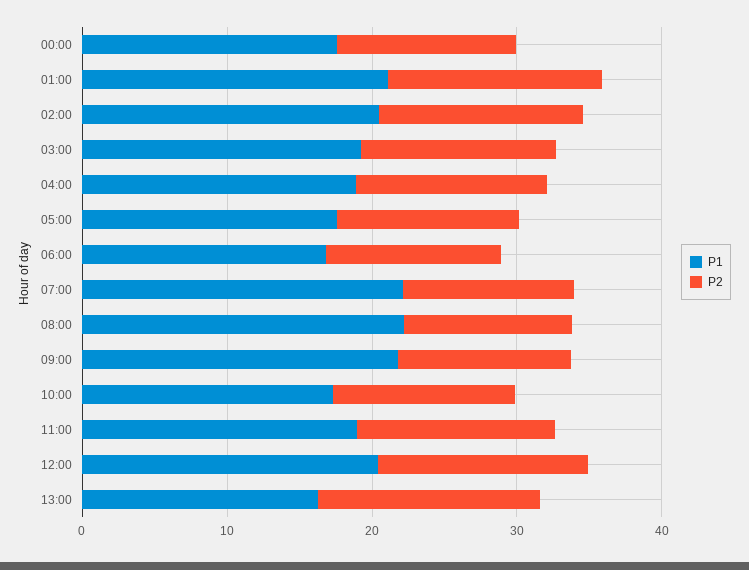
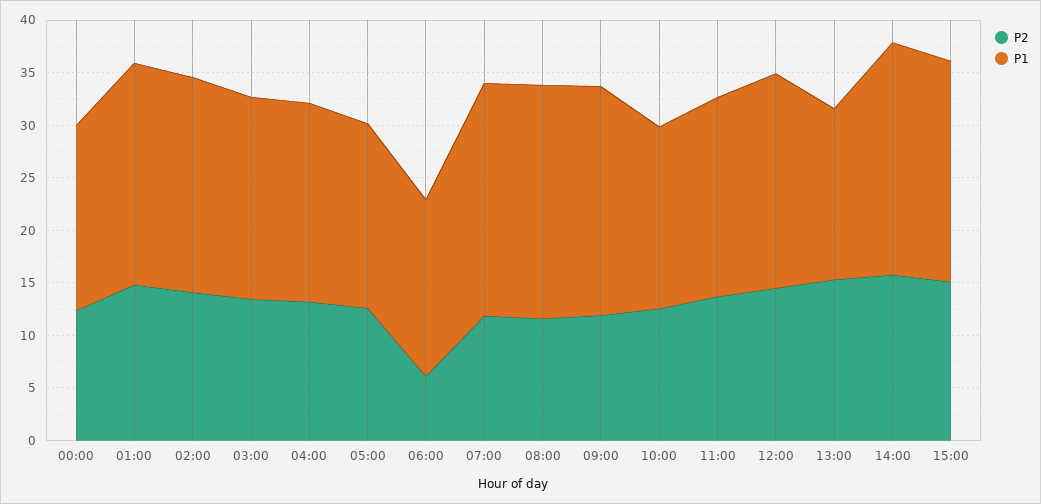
P2, 06:00: 12 -> 6
P2, 14:00: none -> 16
P1, 14:00: none -> 22
P2, 15:00: none -> 15
P1, 15:00: none -> 21

